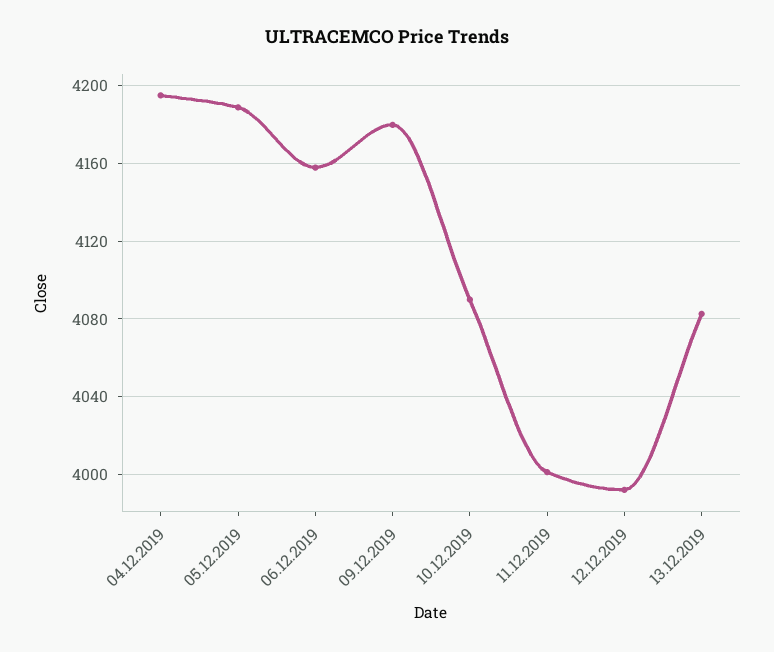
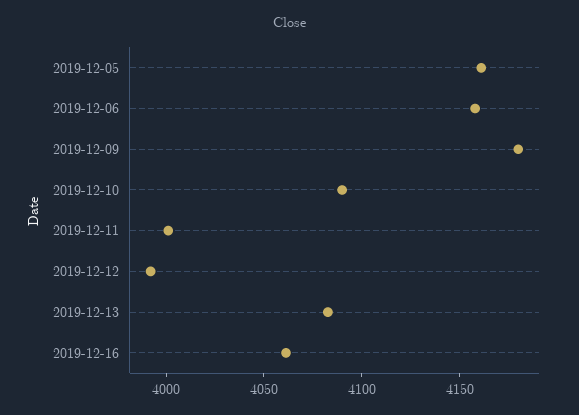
04.12.2019: 4195 -> none
05.12.2019: 4190 -> 4160
2019-12-16: none -> 4060

